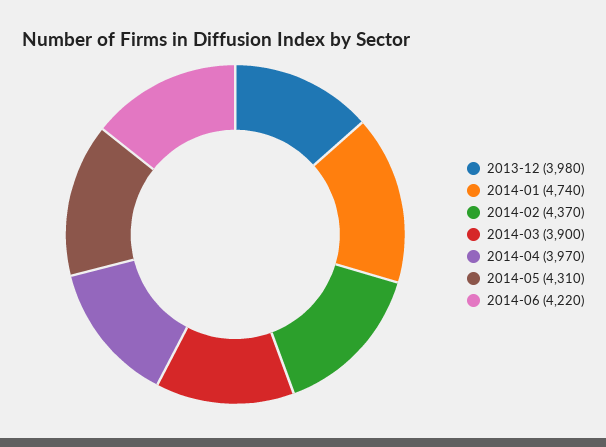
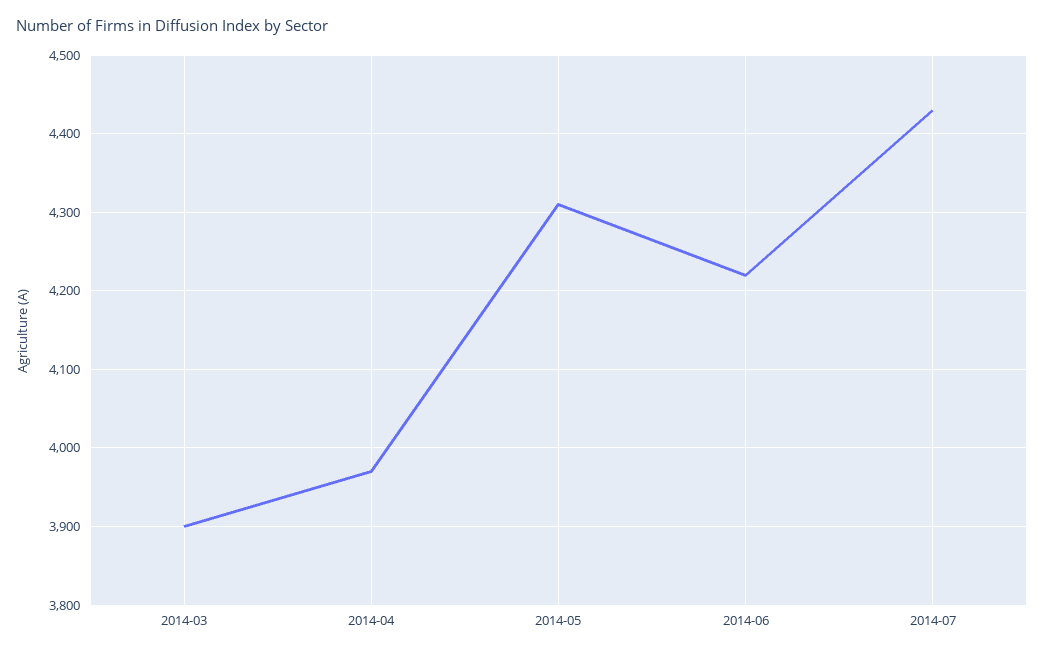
2013-12: 3980 -> none
2014-01: 4740 -> none
2014-02: 4370 -> none
2014-07: none -> 4430

